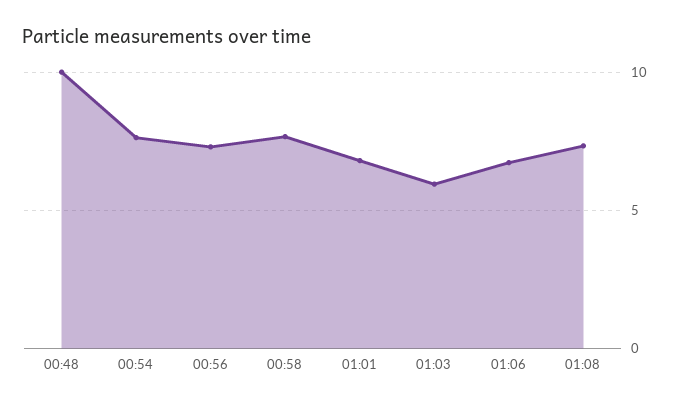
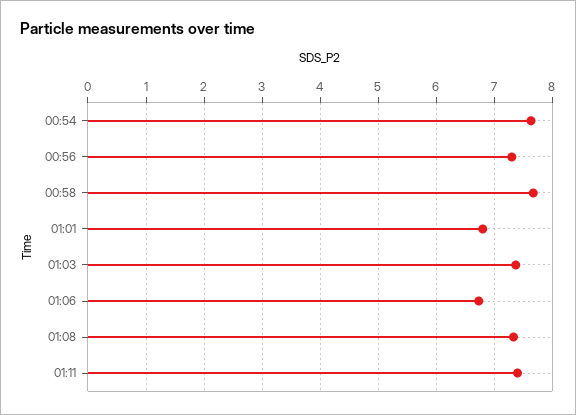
00:48: 10 -> none
01:03: 6 -> 7.4
01:11: none -> 7.4

